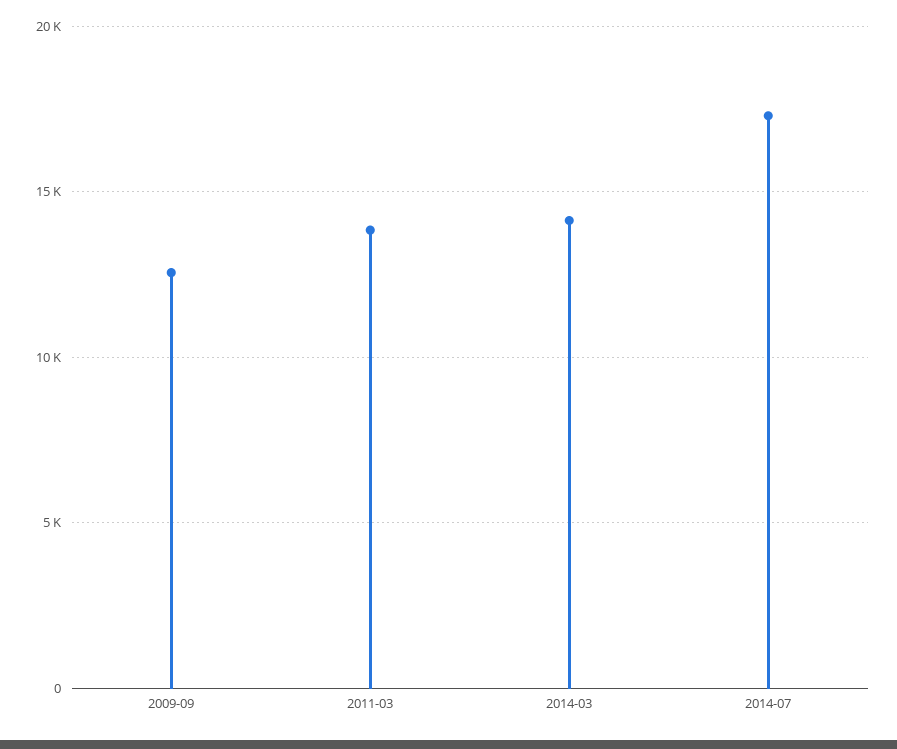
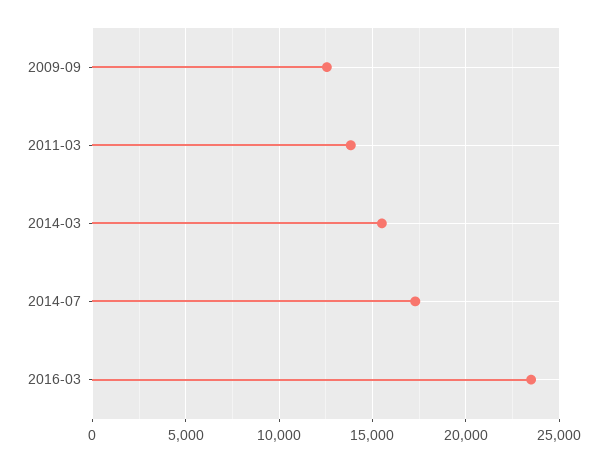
2014-03: 14000 -> 15500
2016-03: none -> 23500

